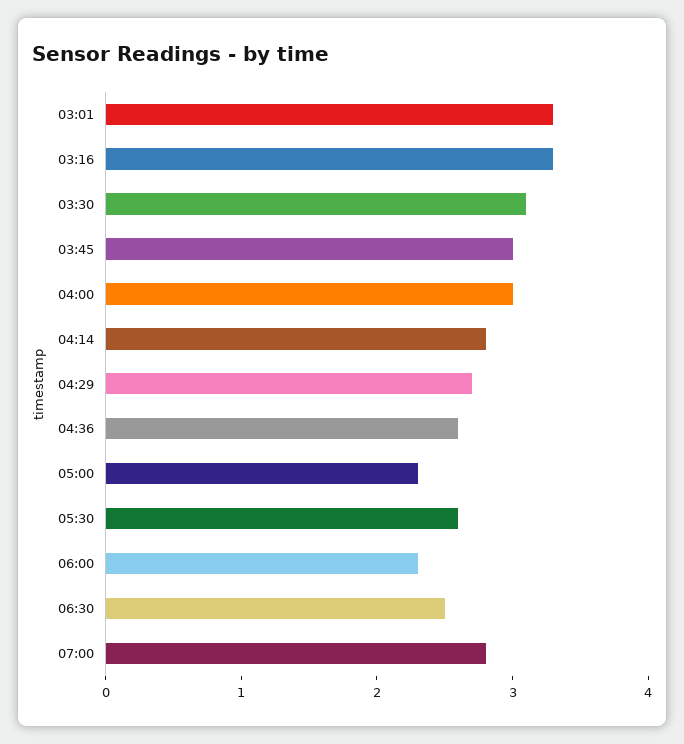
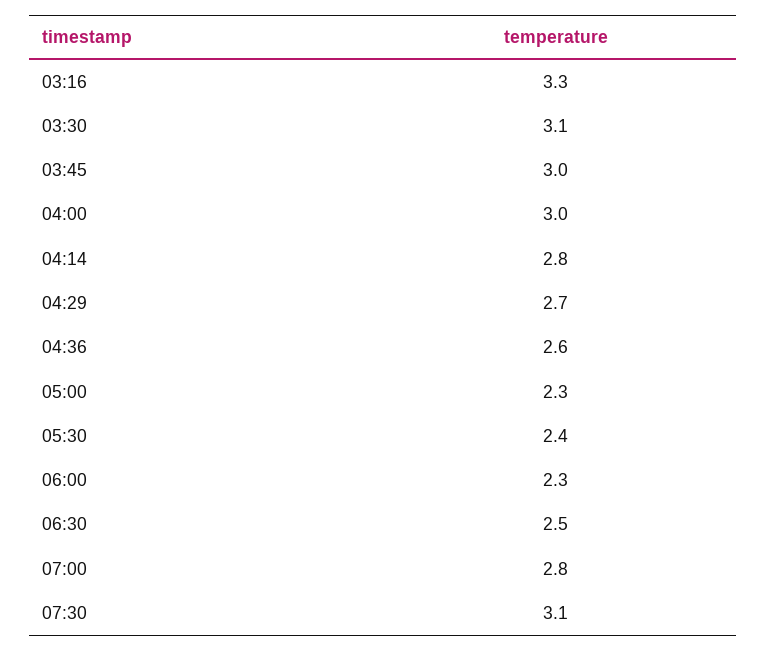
03:01: 3.3 -> none
05:30: 2.6 -> 2.4
07:30: none -> 3.1

